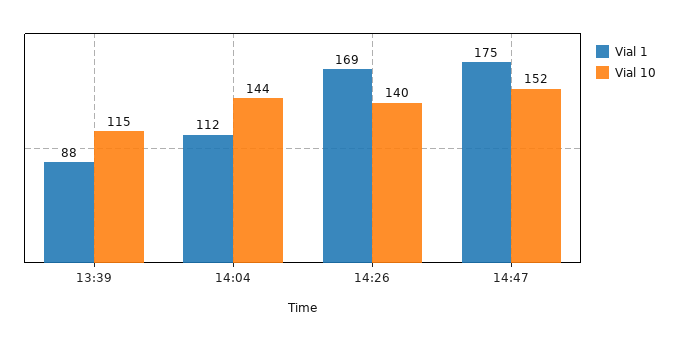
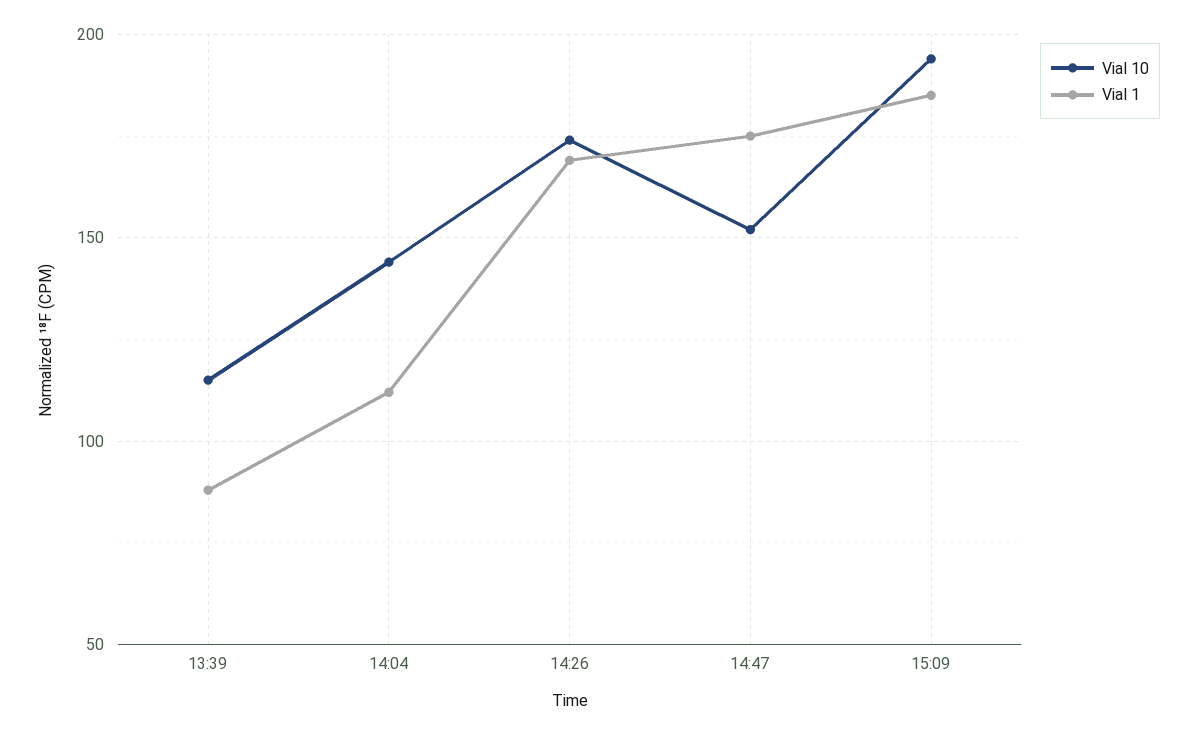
Vial 10, 14:26: 140 -> 175
Vial 10, 15:09: none -> 195
Vial 1, 15:09: none -> 185

